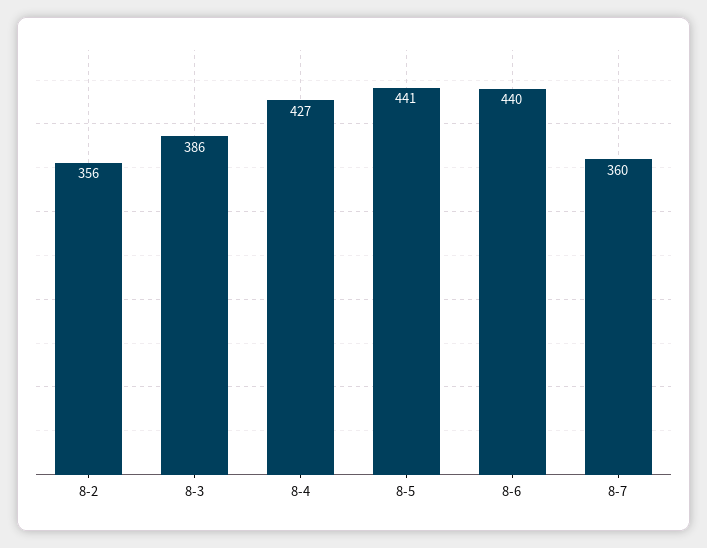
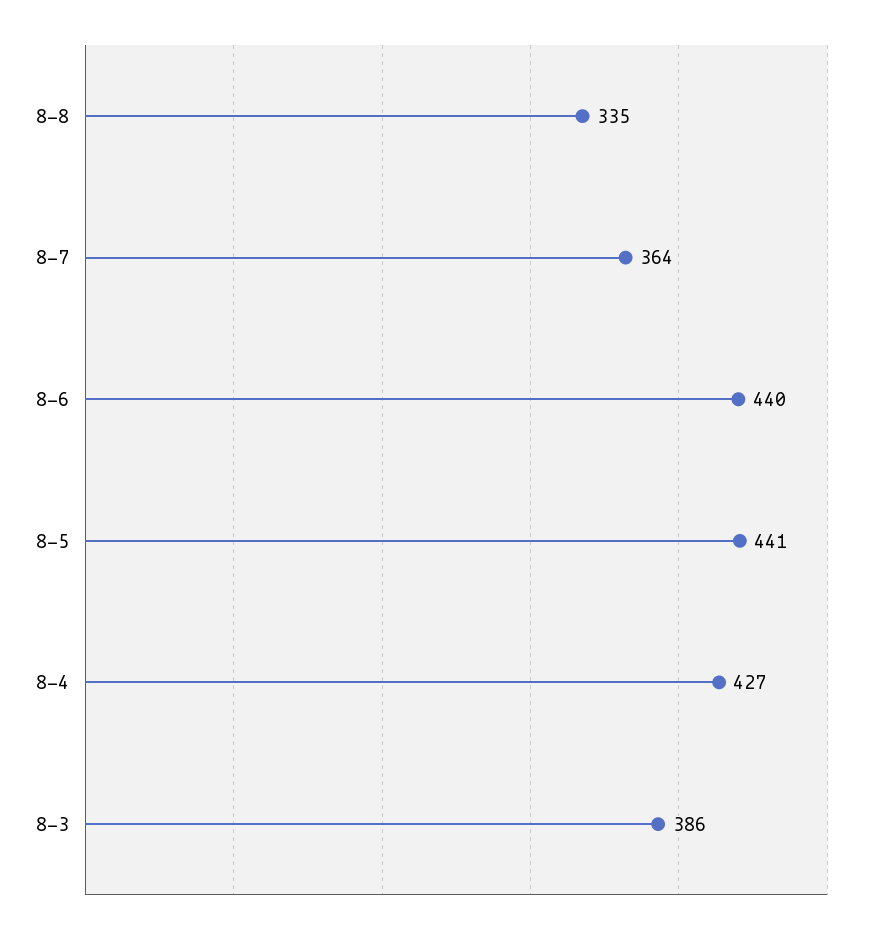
8-2: 356 -> none
8-7: 360 -> 364
8-8: none -> 335

